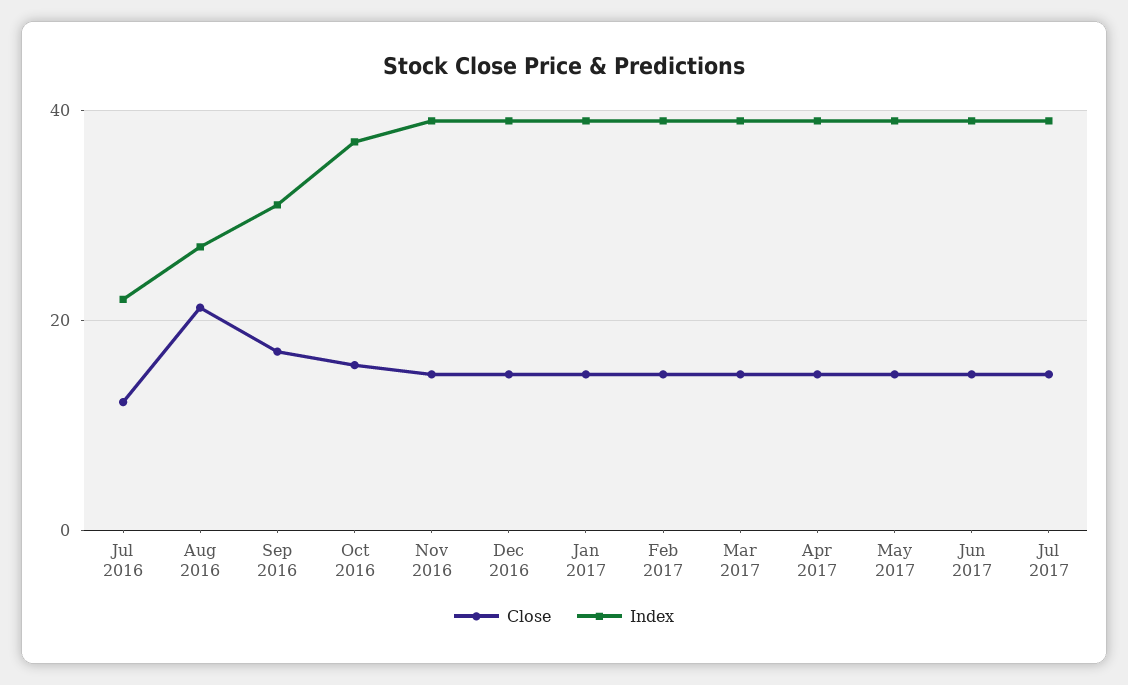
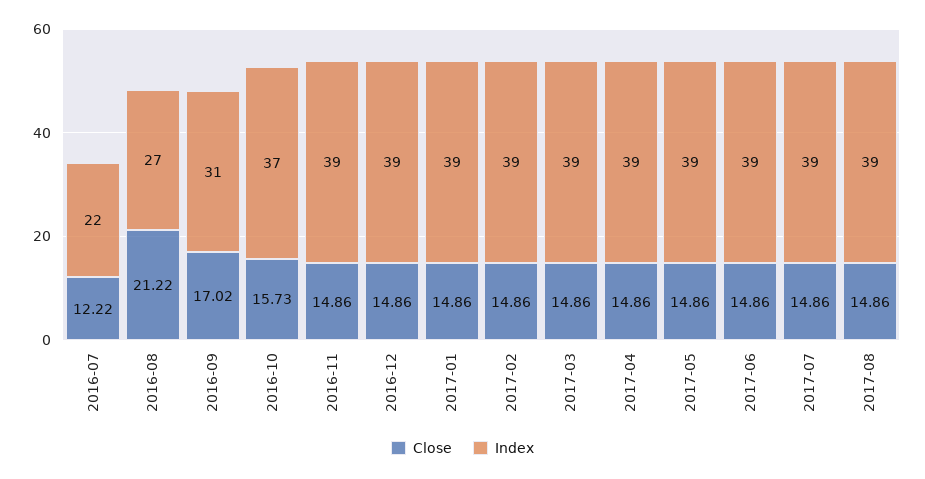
Close, 2017-08: none -> 14.86
Index, 2017-08: none -> 39

